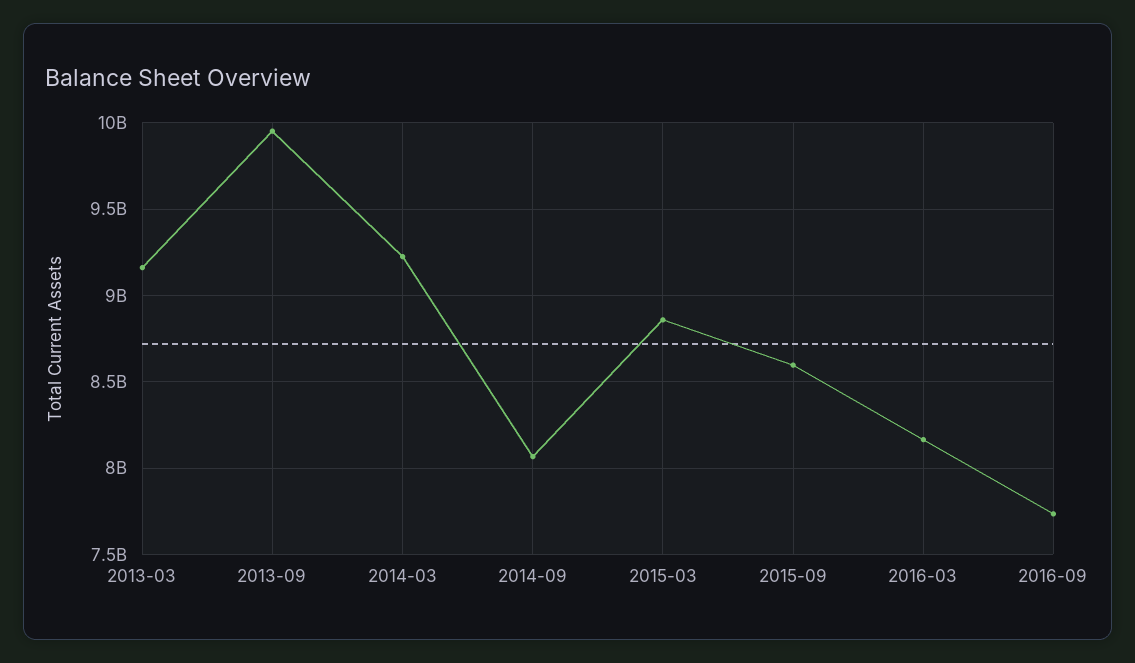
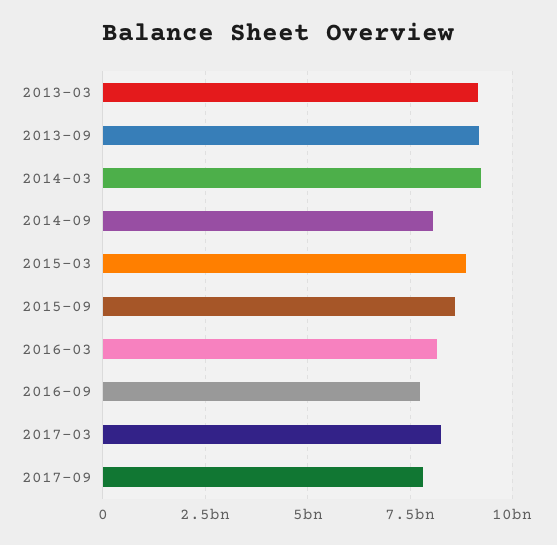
2013-09: 9950000000 -> 9250000000
2017-03: none -> 8250000000
2017-09: none -> 7750000000

